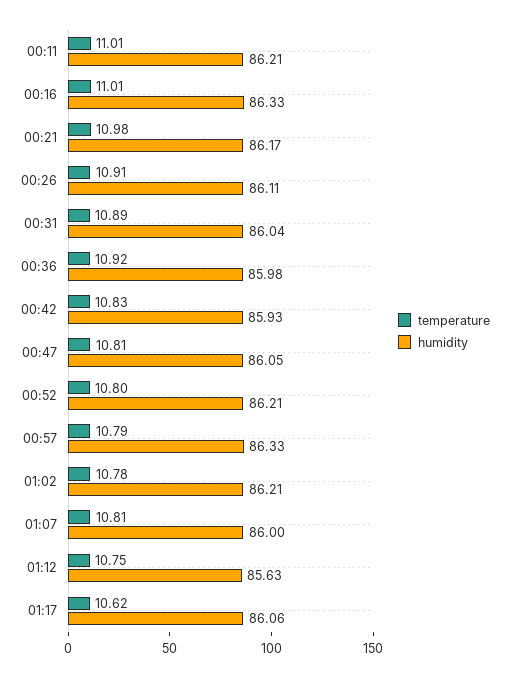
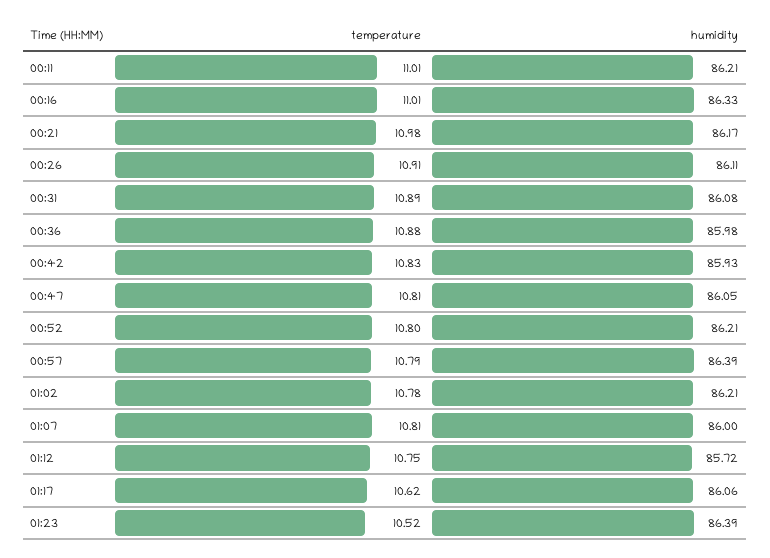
humidity, 00:31: 86.04 -> 86.08
temperature, 00:36: 10.92 -> 10.88
humidity, 00:57: 86.33 -> 86.39
humidity, 01:12: 85.63 -> 85.72
temperature, 01:23: none -> 10.52
humidity, 01:23: none -> 86.39

